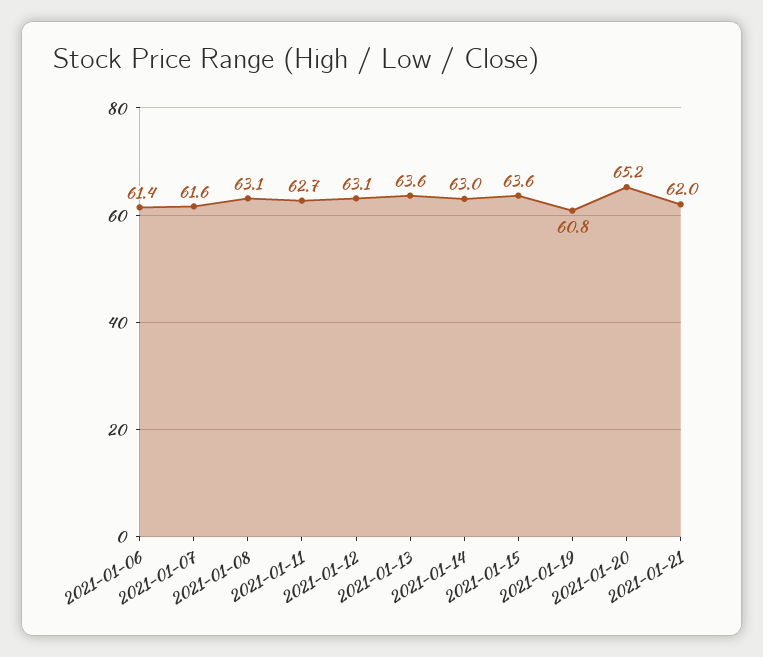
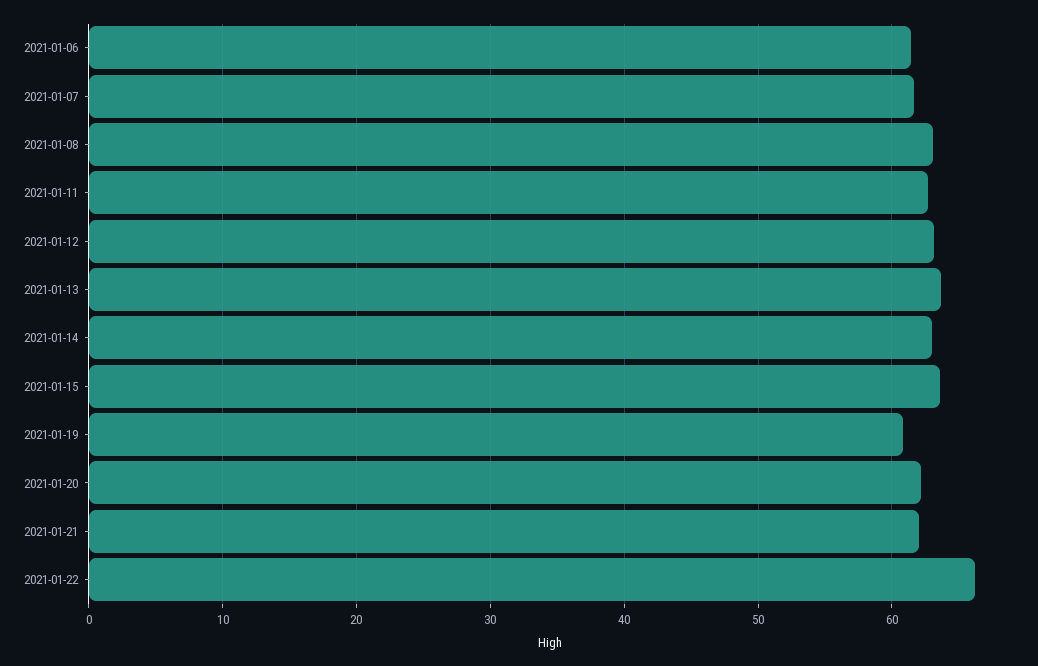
2021-01-20: 65.2 -> 62
2021-01-22: none -> 66

